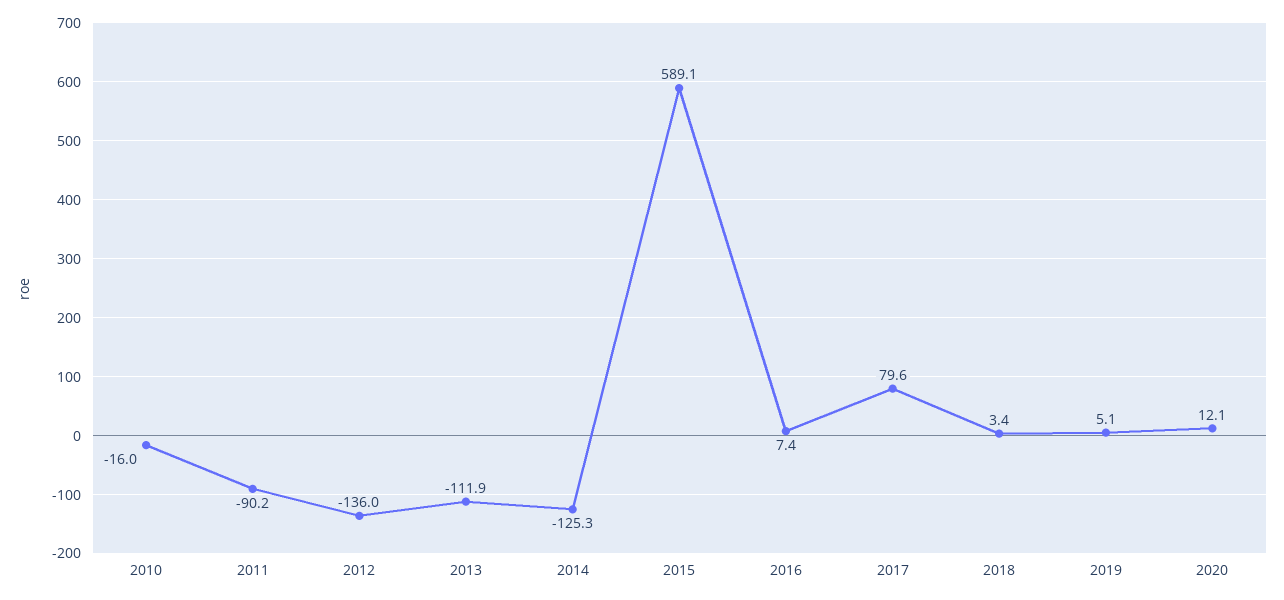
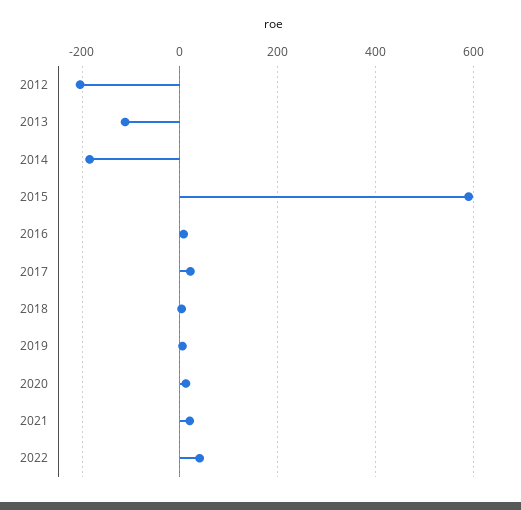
2010: -16 -> none
2011: -90.2 -> none
2012: -136 -> -200
2014: -125.3 -> -180
2017: 79.6 -> 20
2021: none -> 20
2022: none -> 40

